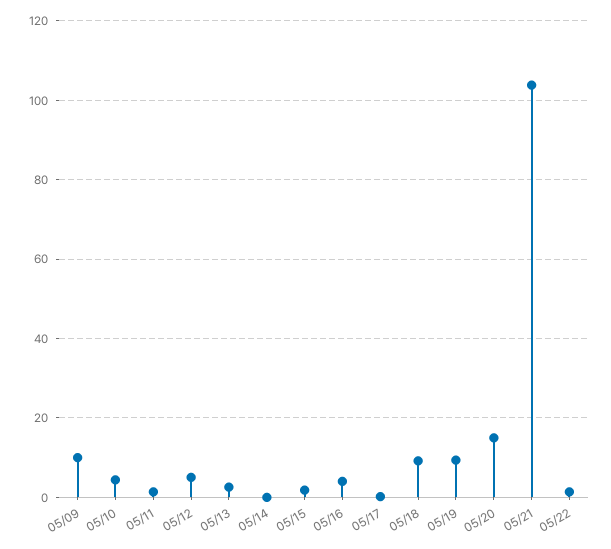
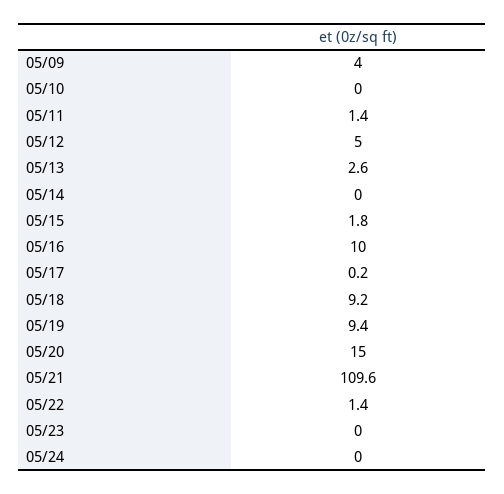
05/09: 10 -> 4
05/10: 4 -> 0
05/16: 4 -> 10
05/21: 104 -> 109.6
05/23: none -> 0
05/24: none -> 0

